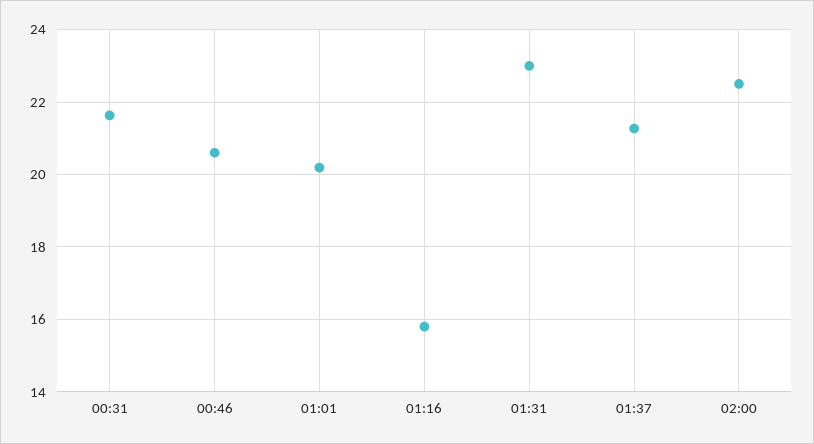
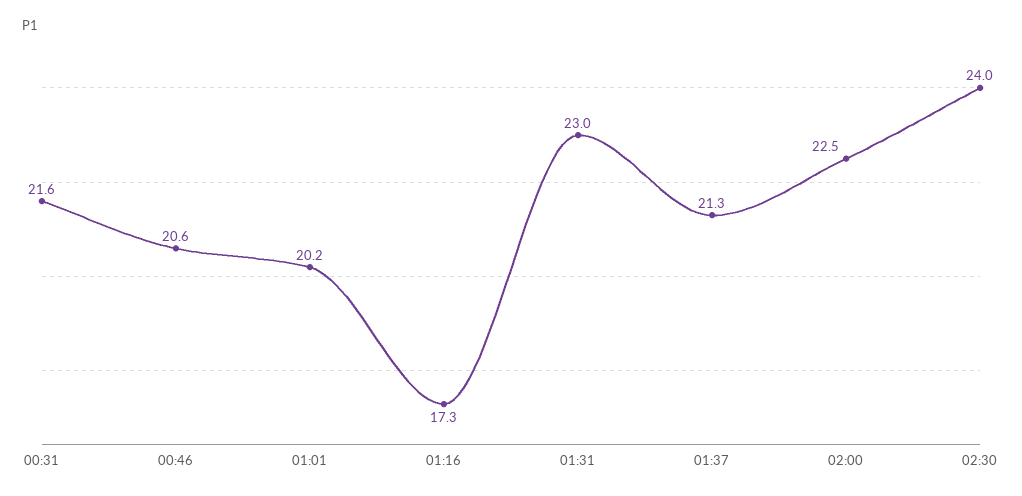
01:16: 15.8 -> 17.3
02:30: none -> 24

